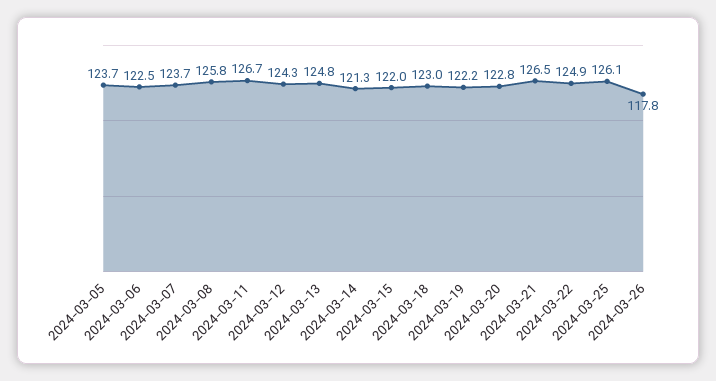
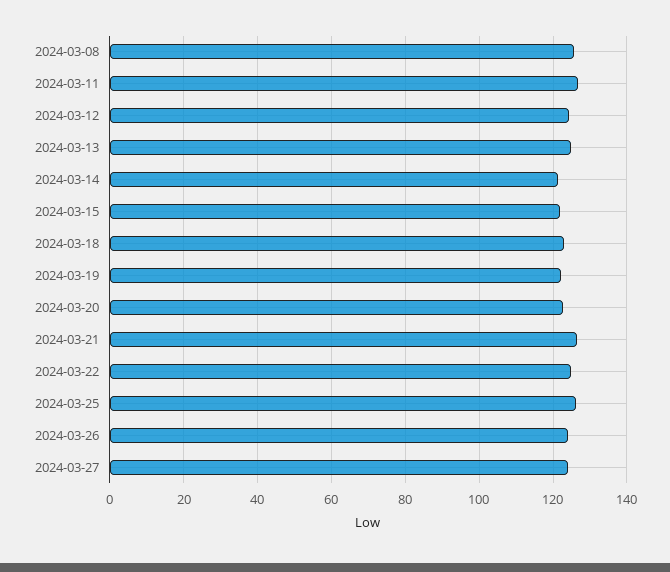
2024-03-05: 123.7 -> none
2024-03-06: 122.5 -> none
2024-03-07: 123.7 -> none
2024-03-26: 117.8 -> 124
2024-03-27: none -> 124

